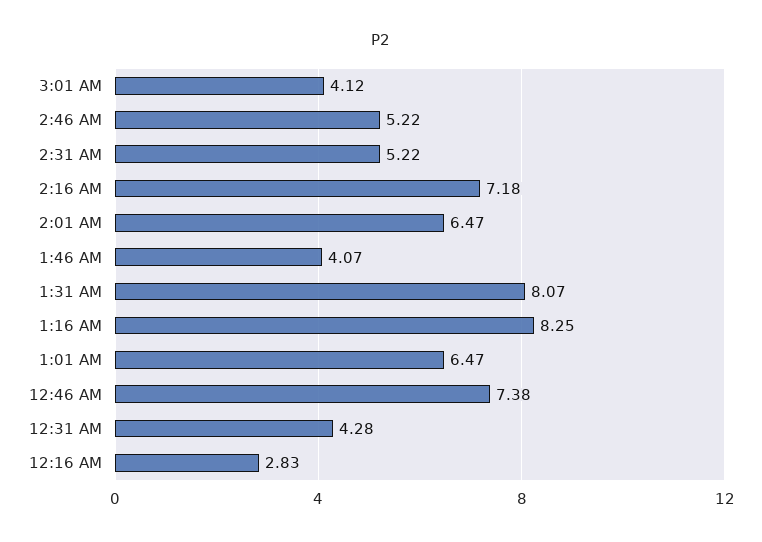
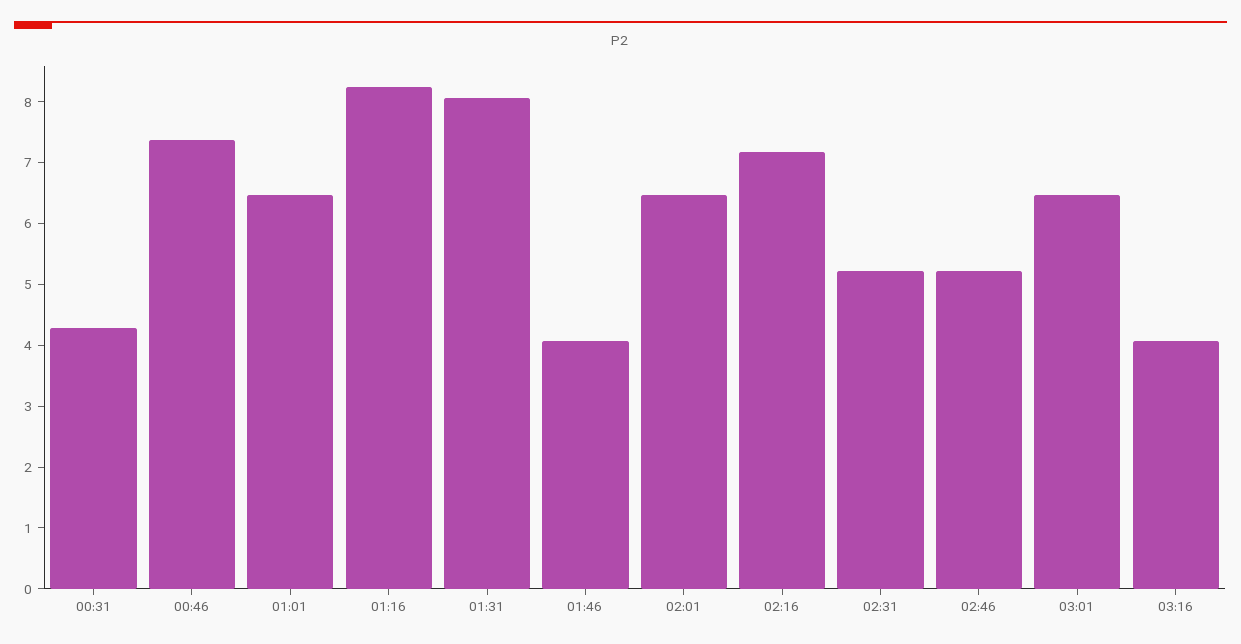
3:01 AM: 4.12 -> 6.4
12:16 AM: 2.83 -> none
03:16: none -> 4

